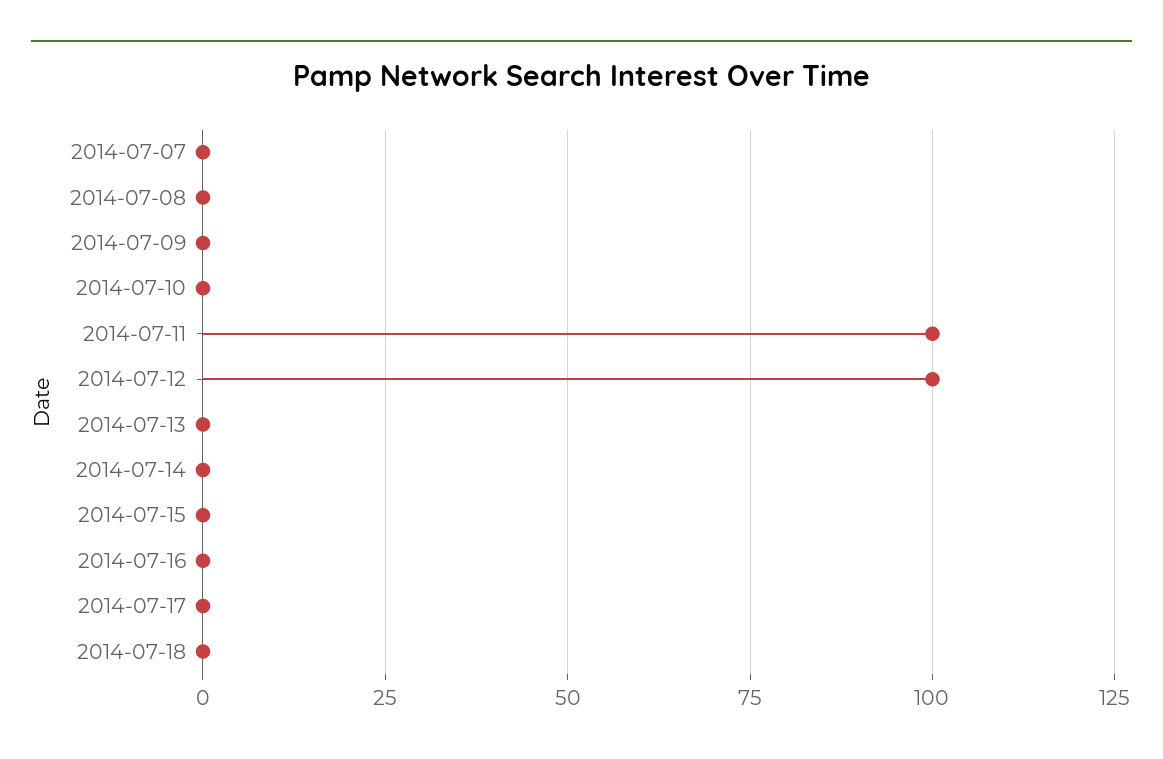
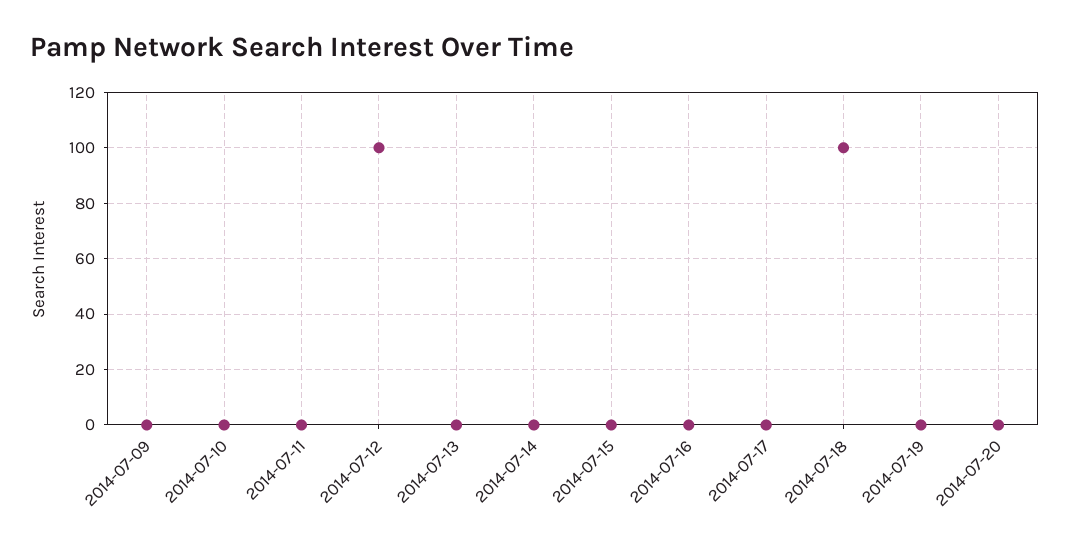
2014-07-07: 0 -> none
2014-07-08: 0 -> none
2014-07-11: 100 -> 0
2014-07-18: 0 -> 100
2014-07-19: none -> 0
2014-07-20: none -> 0

